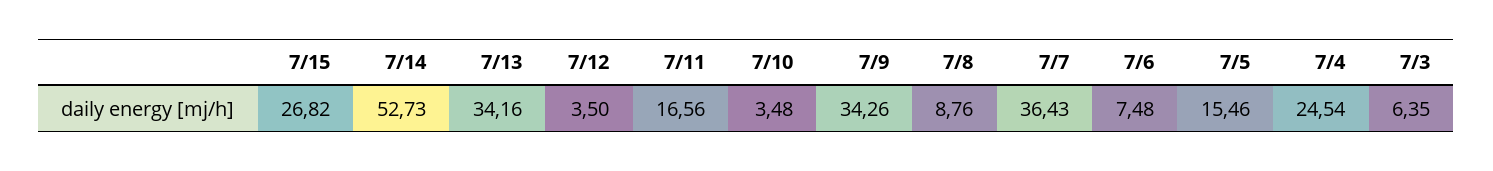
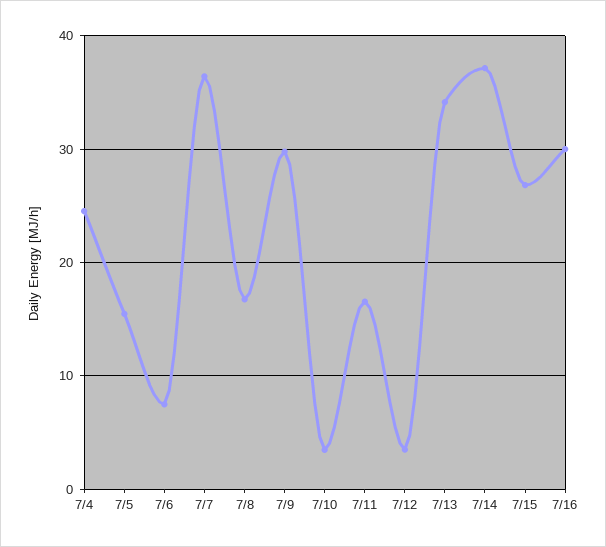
7/14: 52.73 -> 37
7/9: 34.26 -> 30
7/8: 8.76 -> 17
7/3: 6.35 -> none
7/16: none -> 30

